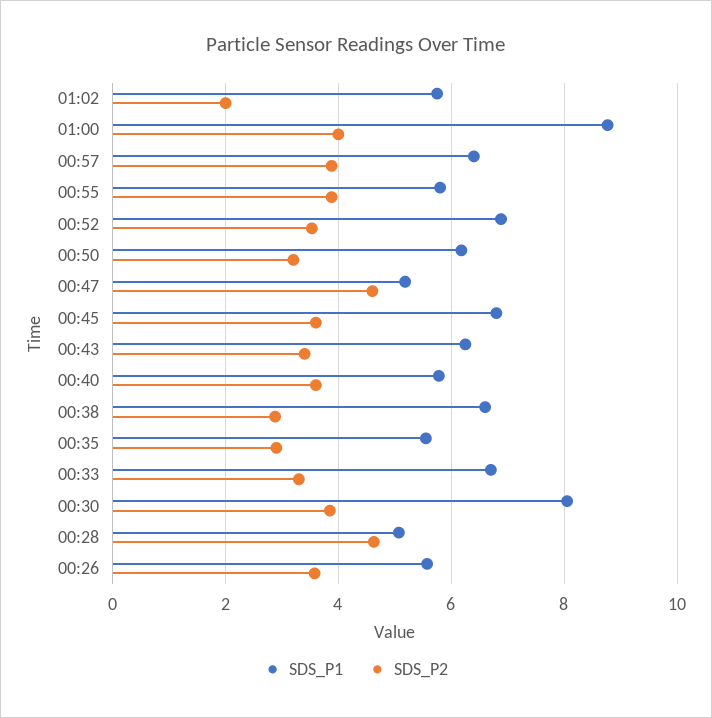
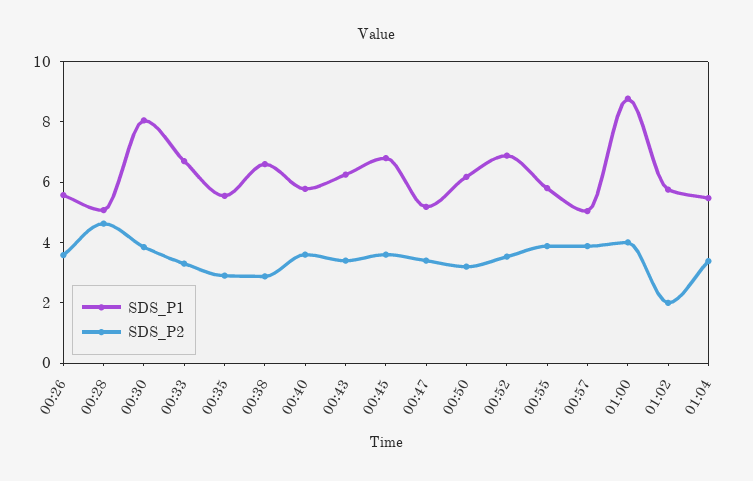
SDS_P1, 00:57: 6.4 -> 5
SDS_P2, 00:47: 4.6 -> 3.5
SDS_P1, 01:04: none -> 5.5
SDS_P2, 01:04: none -> 3.5

